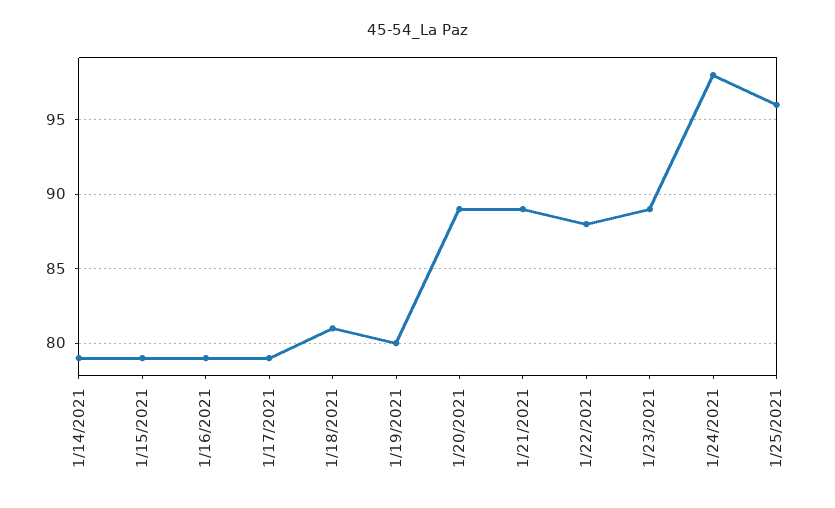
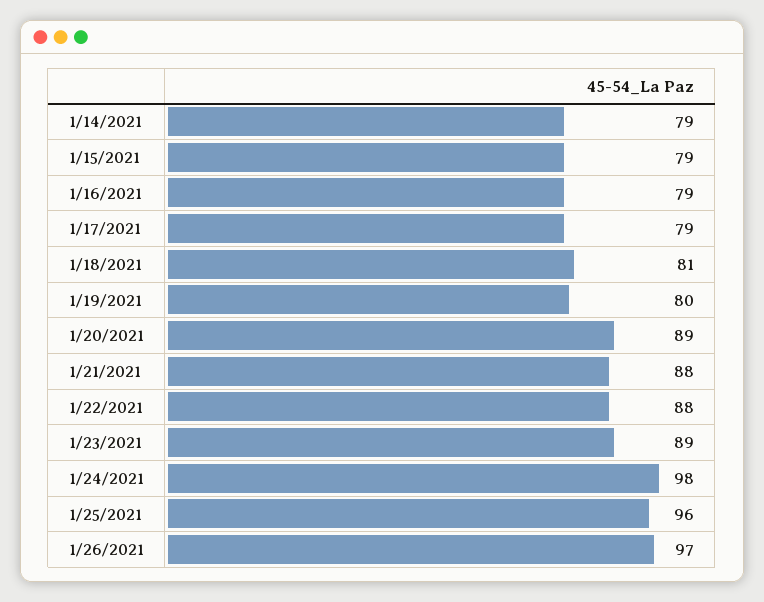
1/21/2021: 89 -> 88
1/26/2021: none -> 97

